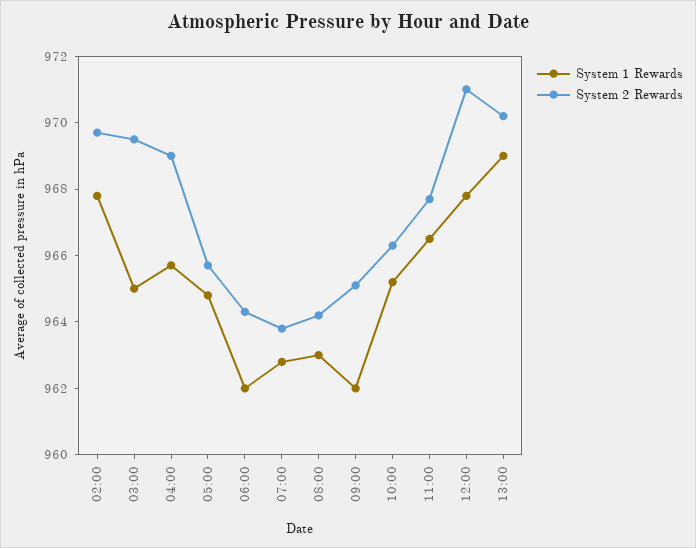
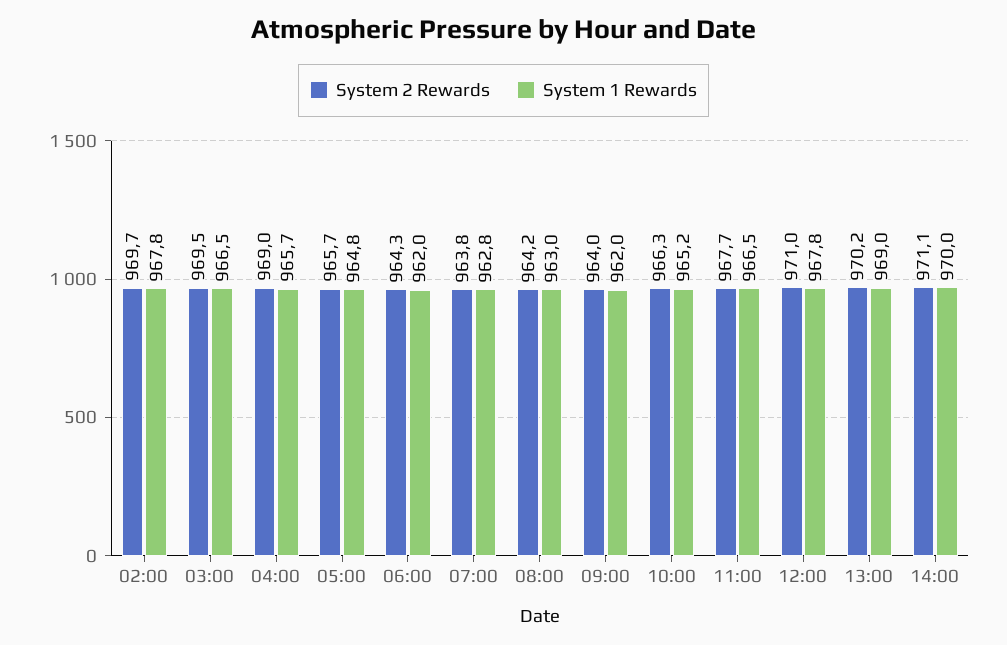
System 1 Rewards, 03:00: 965 -> 966.5
System 2 Rewards, 09:00: 965 -> 964
System 2 Rewards, 14:00: none -> 971.1
System 1 Rewards, 14:00: none -> 970

